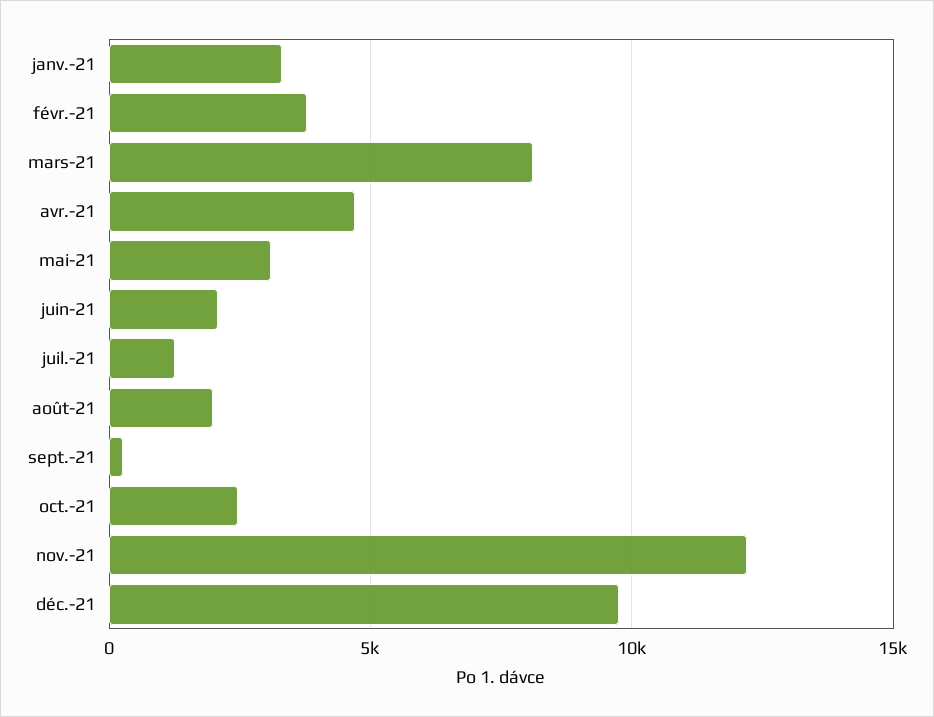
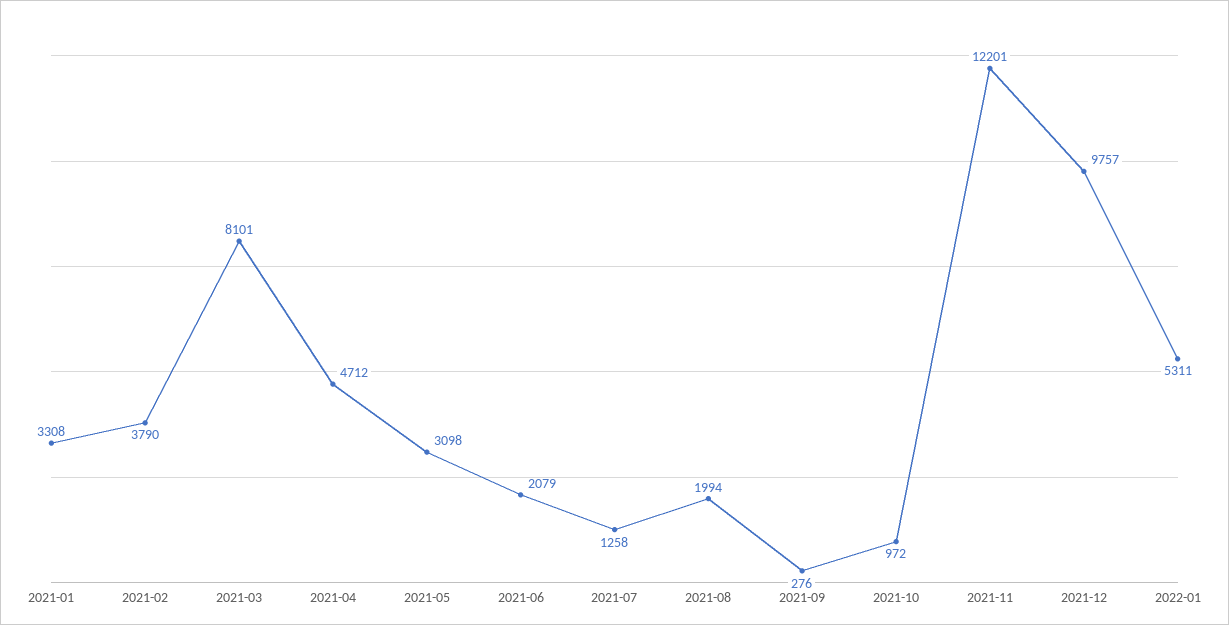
oct.-21: 2500 -> 972
2022-01: none -> 5311

